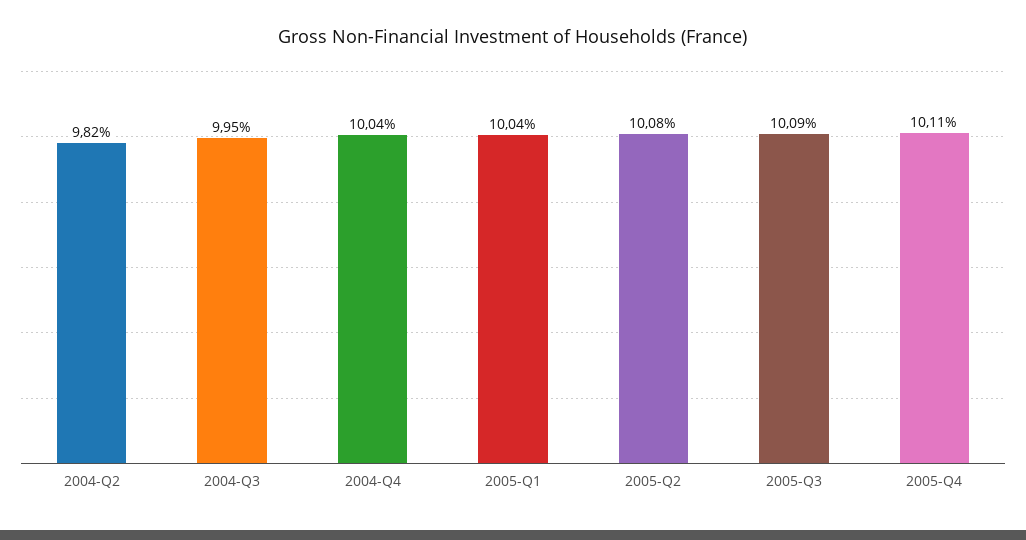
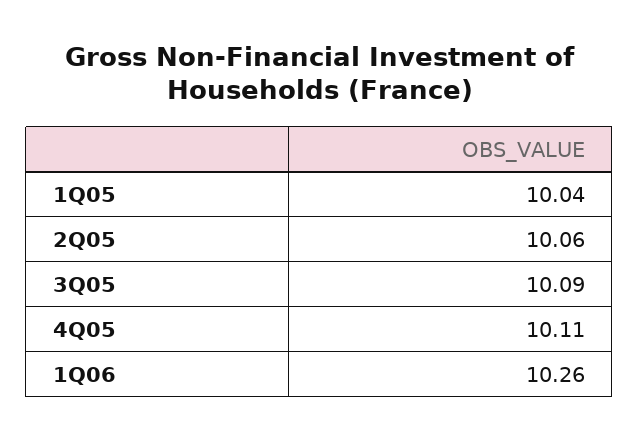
2004-Q2: 9.82 -> none
2004-Q3: 9.95 -> none
2004-Q4: 10.04 -> none
2005-Q2: 10.08 -> 10.06
1Q06: none -> 10.26

